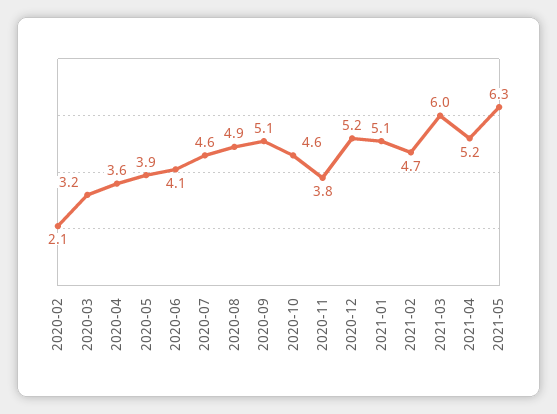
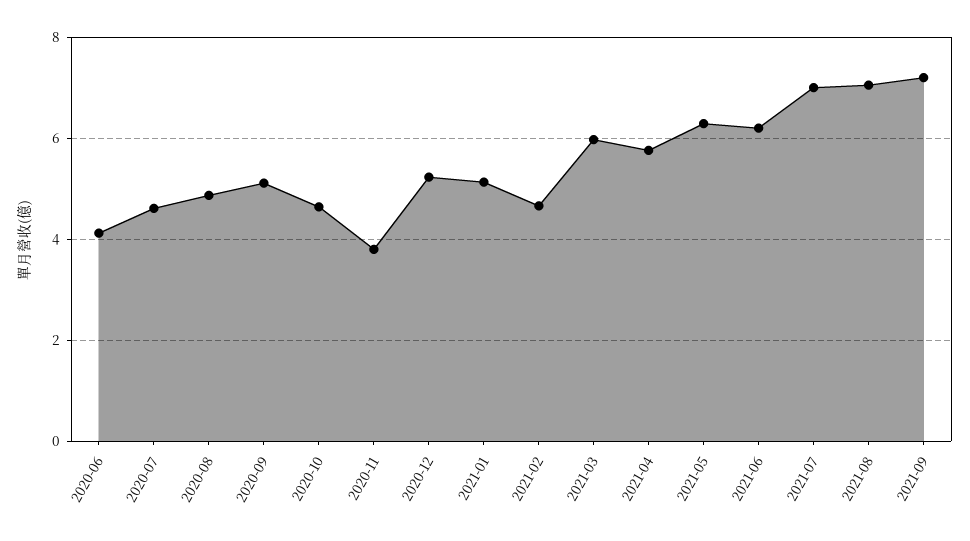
2020-02: 2.1 -> none
2020-03: 3.2 -> none
2020-04: 3.6 -> none
2020-05: 3.9 -> none
2021-04: 5.2 -> 5.8
2021-06: none -> 6.2
2021-07: none -> 7
2021-08: none -> 7
2021-09: none -> 7.2

